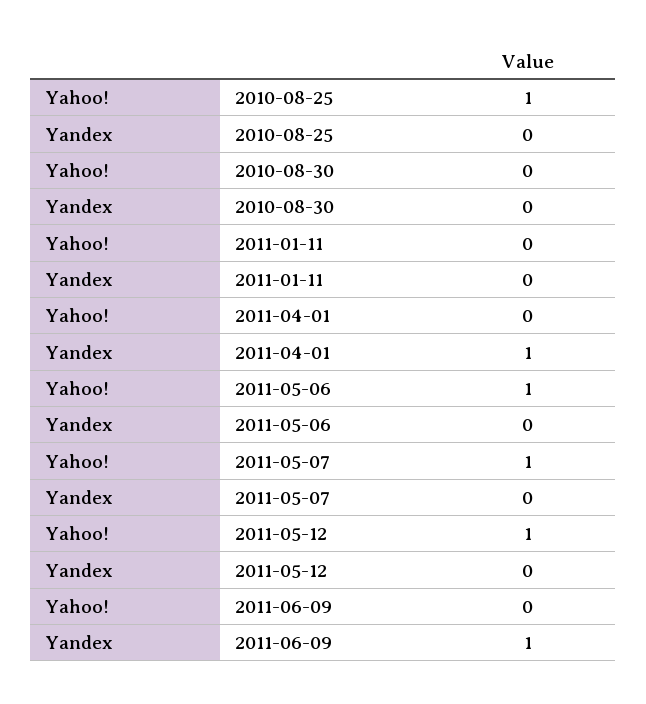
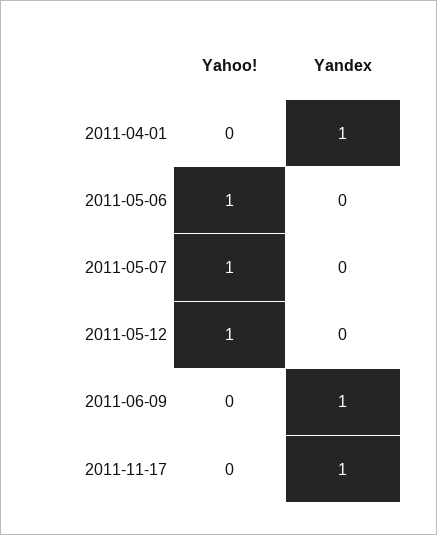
Yahoo!, 2010-08-25: 1 -> none
Yandex, 2010-08-25: 0 -> none
Yahoo!, 2010-08-30: 0 -> none
Yandex, 2010-08-30: 0 -> none
Yahoo!, 2011-01-11: 0 -> none
Yandex, 2011-01-11: 0 -> none
Yahoo!, 2011-11-17: none -> 0
Yandex, 2011-11-17: none -> 1

